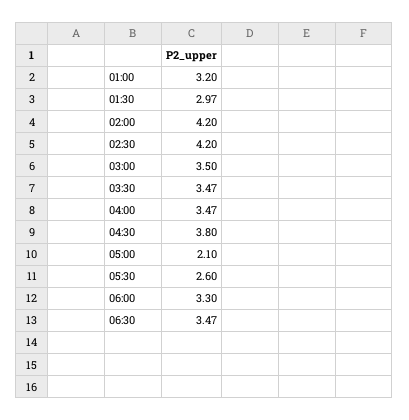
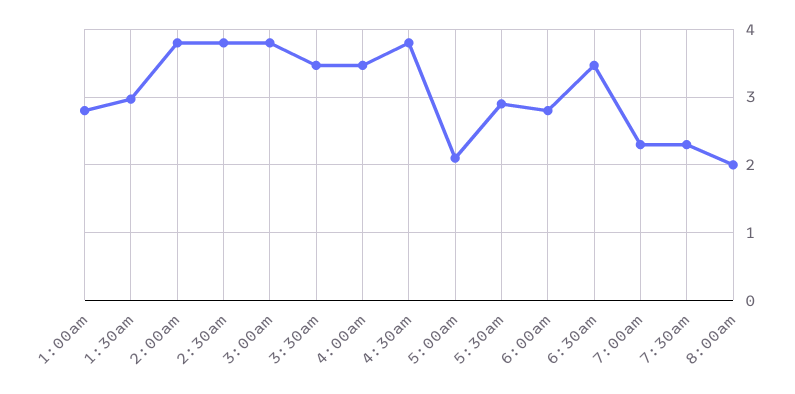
01:00: 3.2 -> 2.8
02:00: 4.2 -> 3.8
02:30: 4.2 -> 3.8
03:00: 3.5 -> 3.8
05:30: 2.6 -> 2.9
06:00: 3.3 -> 2.8
7:00am: none -> 2.3
7:30am: none -> 2.3
8:00am: none -> 2

